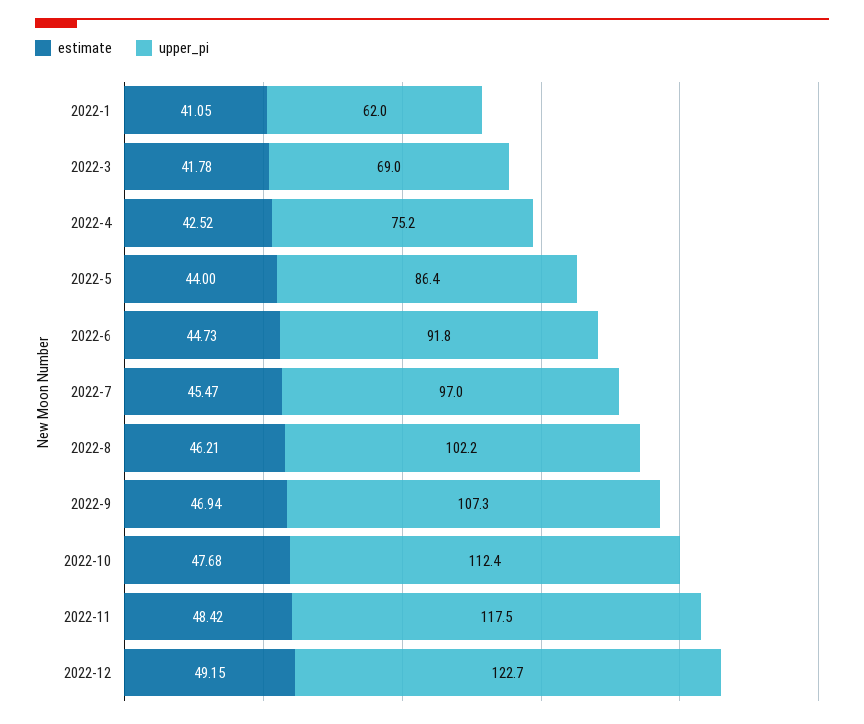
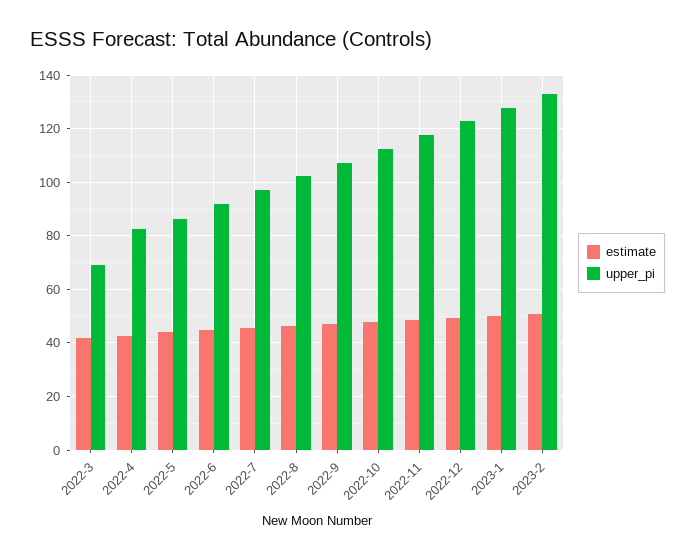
estimate, 2022-1: 41.05 -> none
upper_pi, 2022-1: 62 -> none
upper_pi, 2022-4: 75.2 -> 82.5
estimate, 2023-1: none -> 50
upper_pi, 2023-1: none -> 127.5
estimate, 2023-2: none -> 50
upper_pi, 2023-2: none -> 132.5

